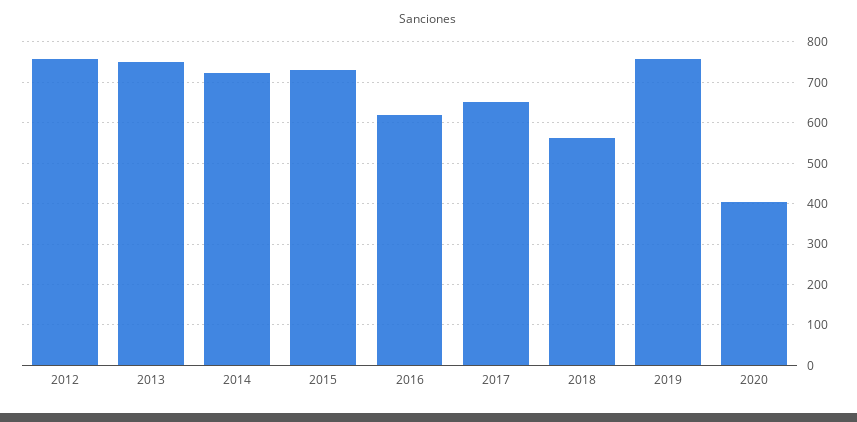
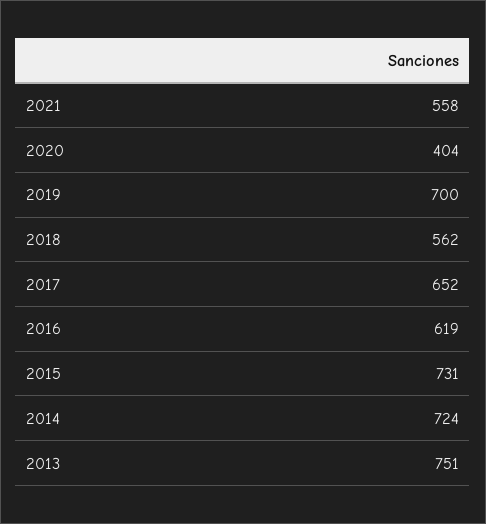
2012: 760 -> none
2019: 760 -> 700
2021: none -> 558

